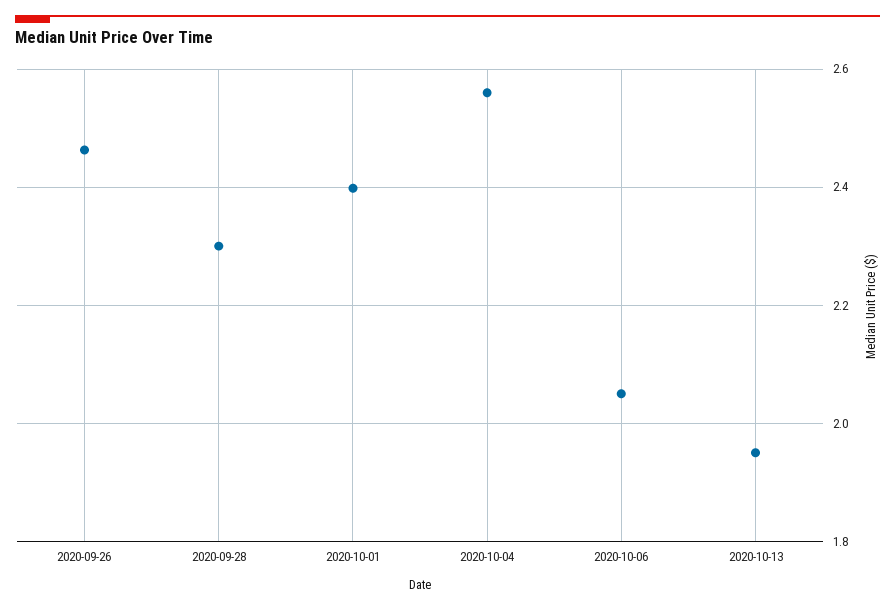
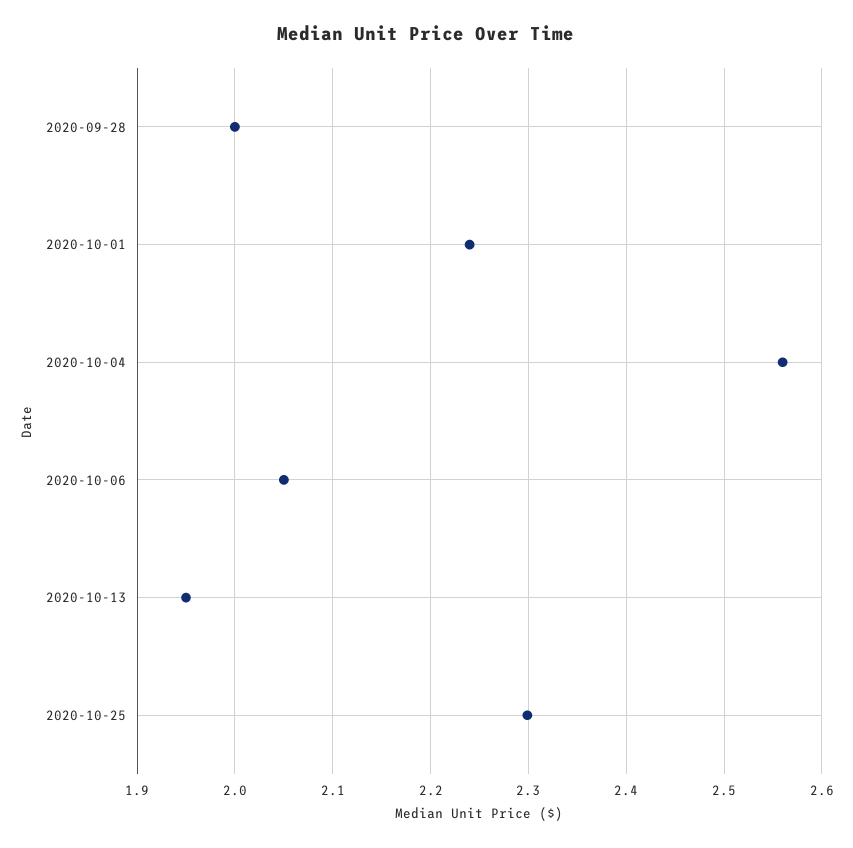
2020-09-26: 2.46 -> none
2020-09-28: 2.3 -> 2
2020-10-01: 2.4 -> 2.24
2020-10-25: none -> 2.3

